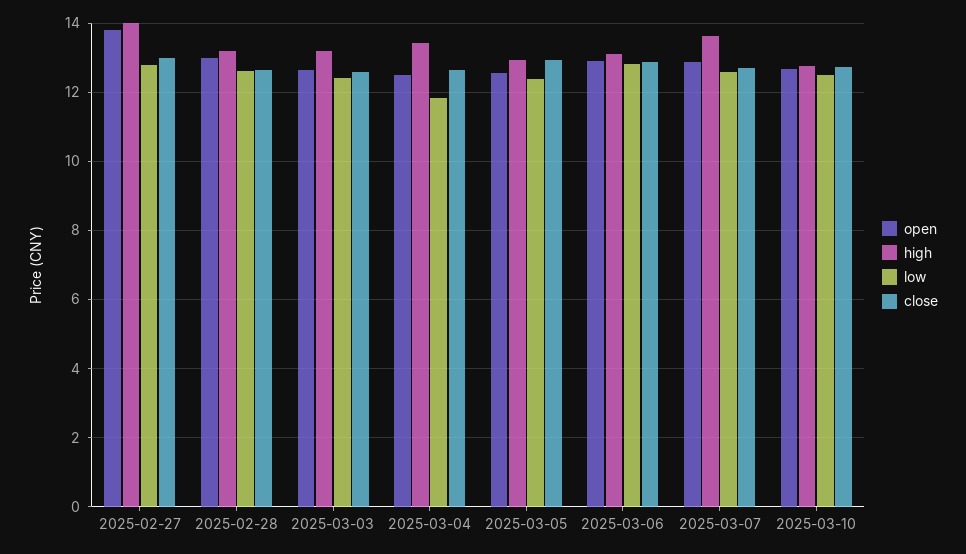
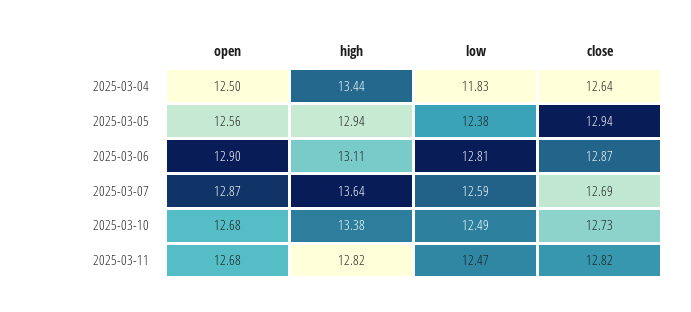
open, 2025-02-27: 13.8 -> none
high, 2025-02-27: 14 -> none
low, 2025-02-27: 12.8 -> none
close, 2025-02-27: 13 -> none
open, 2025-02-28: 13 -> none
high, 2025-02-28: 13.2 -> none
low, 2025-02-28: 12.6 -> none
close, 2025-02-28: 12.6 -> none
open, 2025-03-03: 12.6 -> none
high, 2025-03-03: 13.2 -> none
low, 2025-03-03: 12.4 -> none
close, 2025-03-03: 12.6 -> none
high, 2025-03-10: 12.8 -> 13.38
open, 2025-03-11: none -> 12.68
high, 2025-03-11: none -> 12.82
low, 2025-03-11: none -> 12.47
close, 2025-03-11: none -> 12.82

